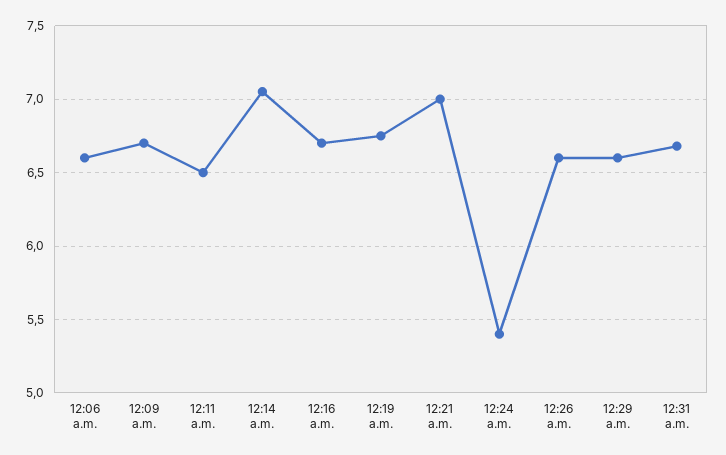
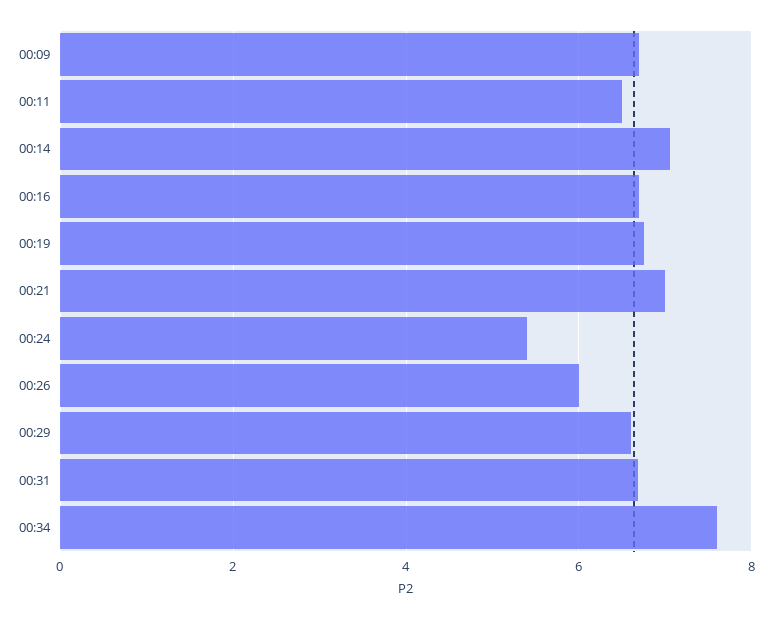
12:06 a.m.: 6.6 -> none
12:26 a.m.: 6.6 -> 6
00:34: none -> 7.6

